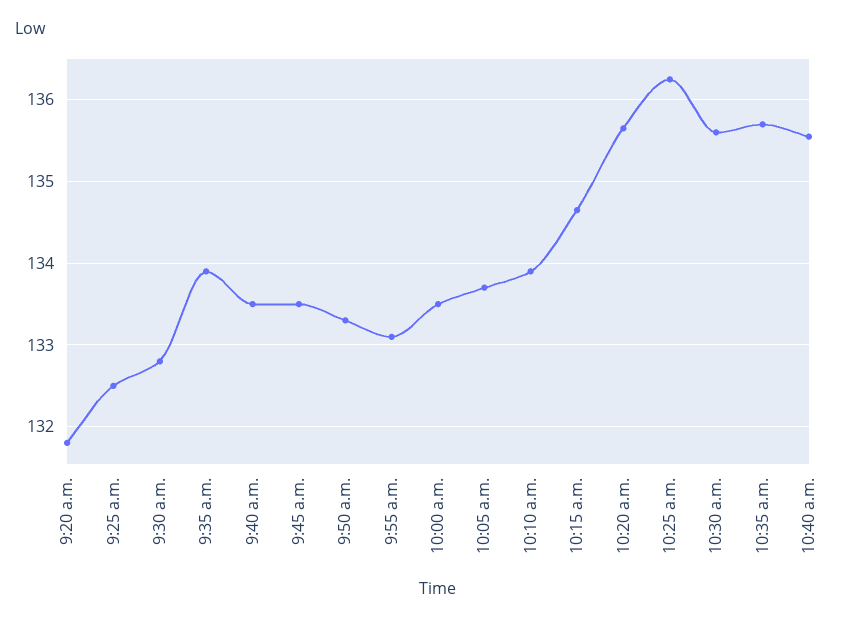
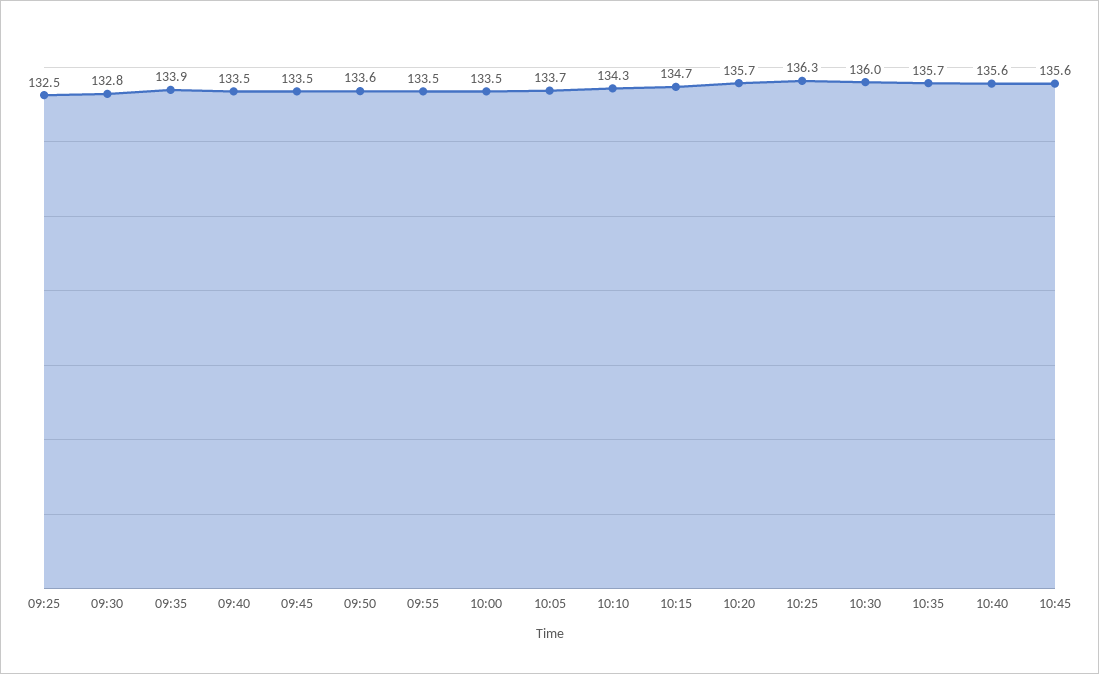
9:20 a.m.: 131.8 -> none
9:50 a.m.: 133.3 -> 133.6
9:55 a.m.: 133.1 -> 133.5
10:10 a.m.: 133.9 -> 134.3
10:30 a.m.: 135.6 -> 136
10:45: none -> 135.6

